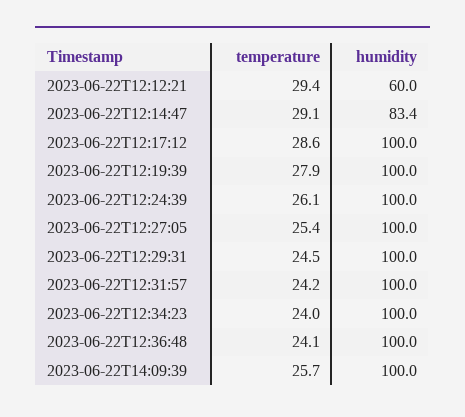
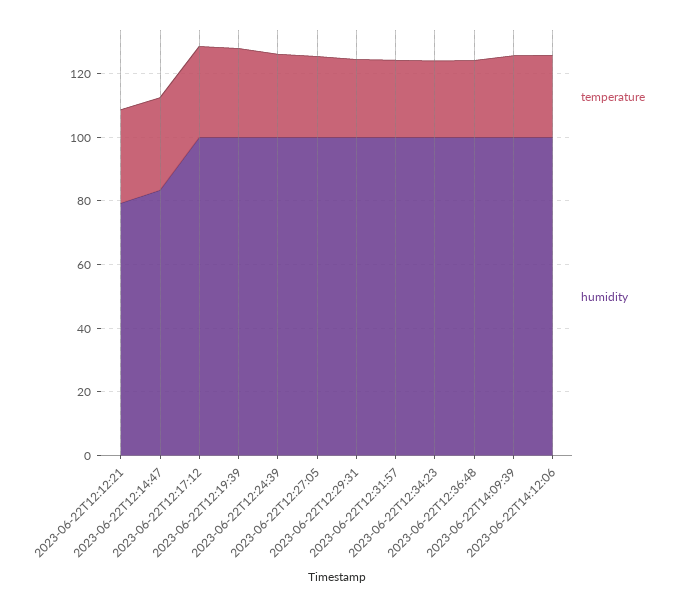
humidity, 2023-06-22T12:12:21: 60 -> 80
temperature, 2023-06-22T14:12:06: none -> 25
humidity, 2023-06-22T14:12:06: none -> 100

